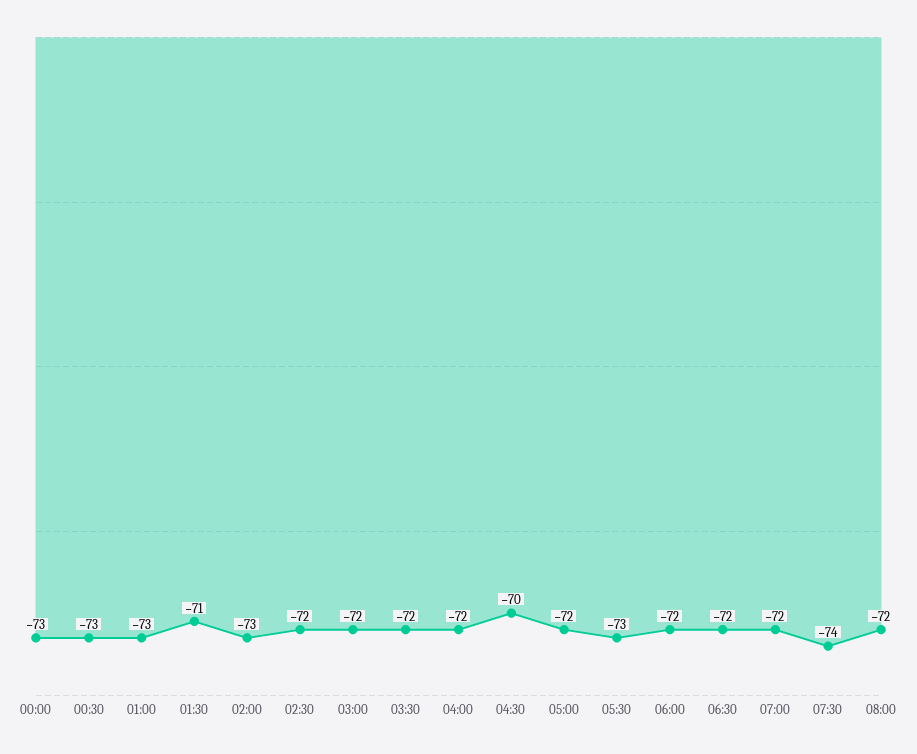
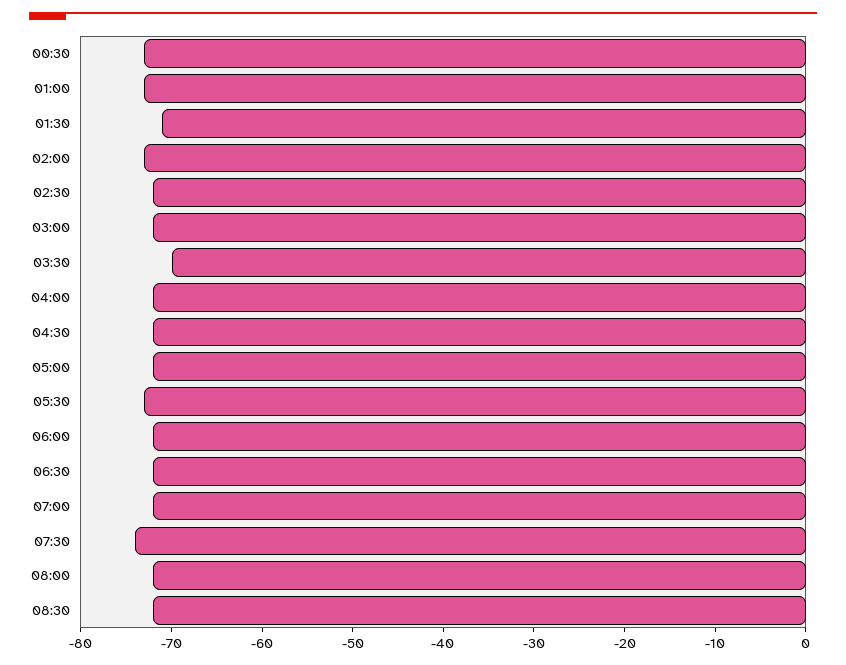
00:00: -73 -> none
03:30: -72 -> -70
04:30: -70 -> -72
08:30: none -> -72

